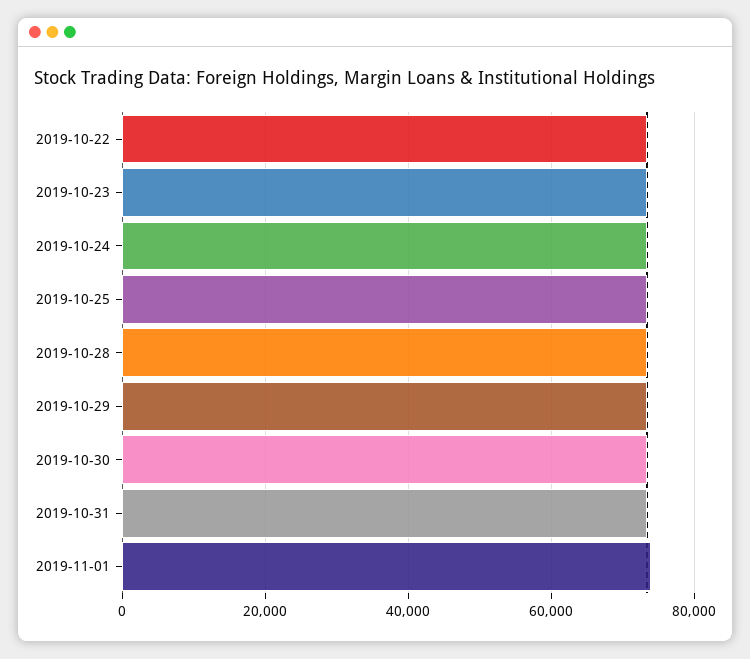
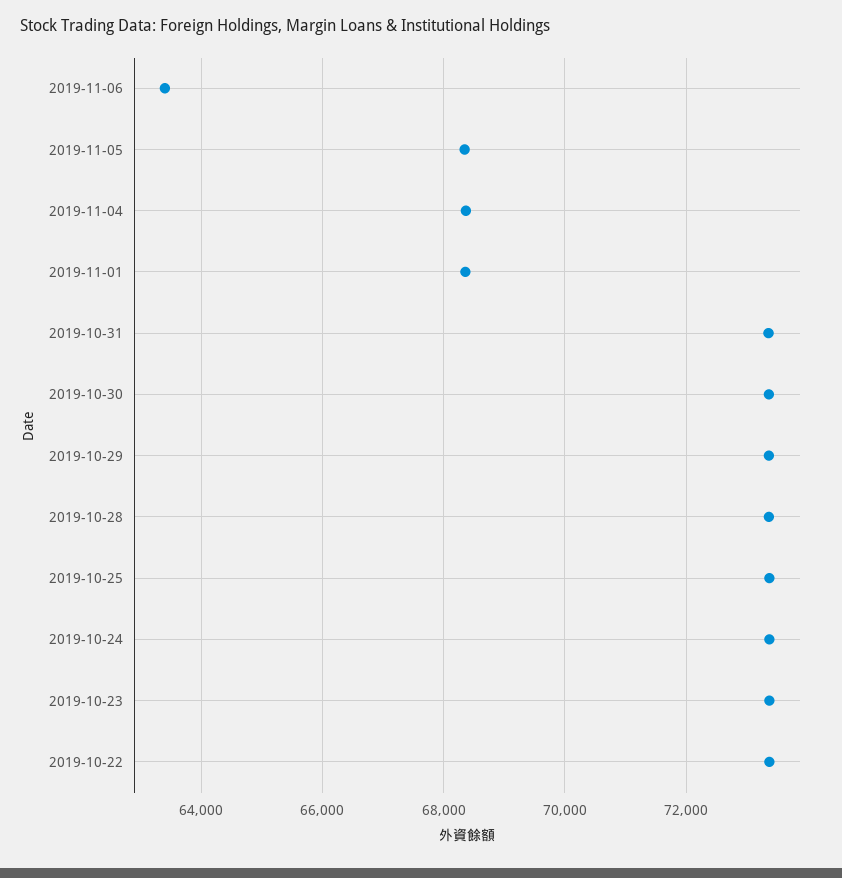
2019-11-01: 74000 -> 68400
2019-11-06: none -> 63400
2019-11-05: none -> 68400
2019-11-04: none -> 68400

